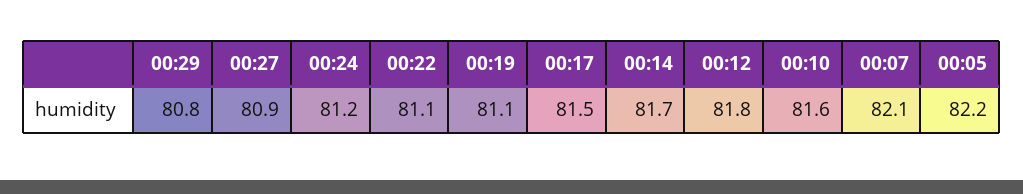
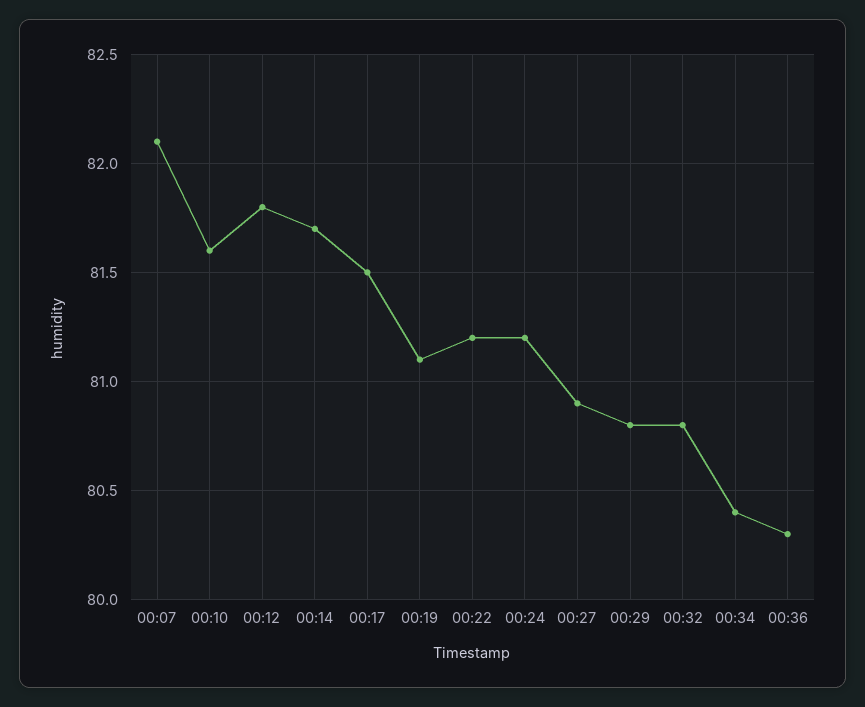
00:22: 81.1 -> 81.2
00:05: 82.2 -> none
00:32: none -> 80.8
00:34: none -> 80.4
00:36: none -> 80.3

